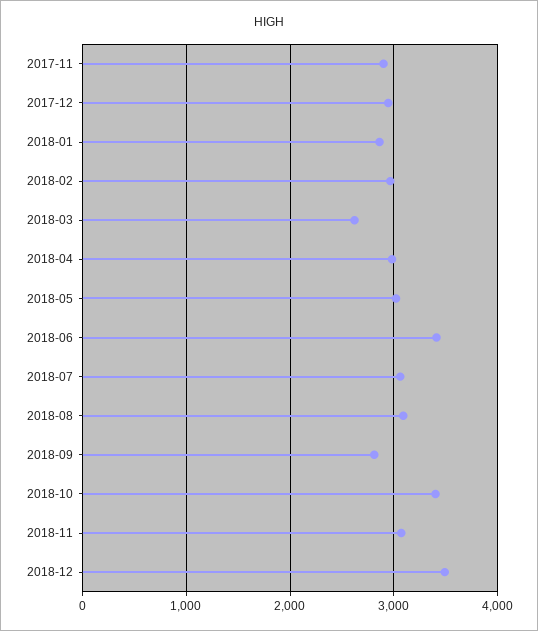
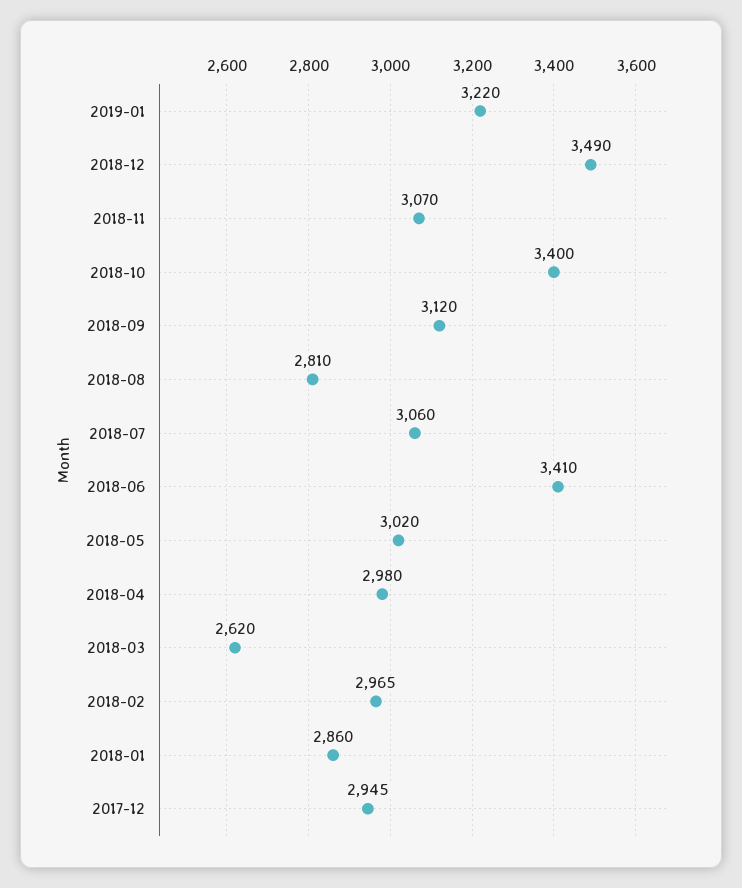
2017-11: 2900 -> none
2018-08: 3100 -> 2810
2018-09: 2800 -> 3120
2019-01: none -> 3220

